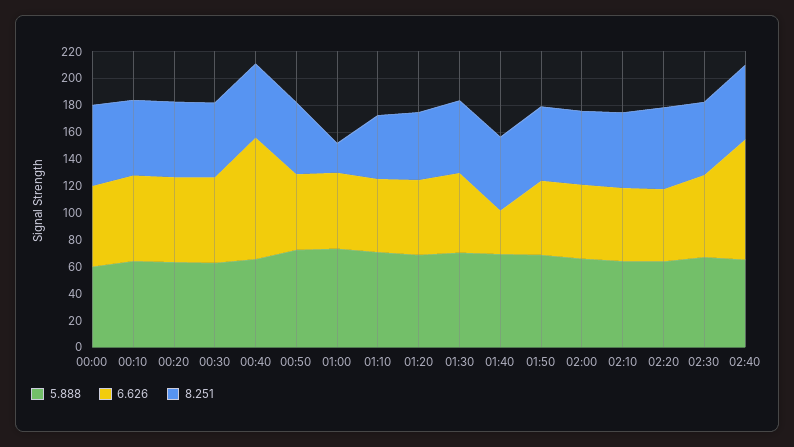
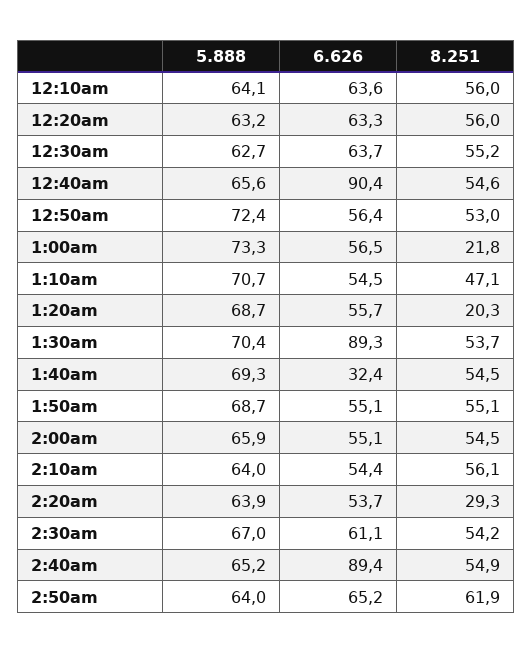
5.888, 00:00: 60 -> none
6.626, 00:00: 60 -> none
8.251, 00:00: 60 -> none
8.251, 01:20: 50 -> 20.3
6.626, 01:30: 60 -> 89.3
8.251, 02:20: 60 -> 29.3
5.888, 2:50am: none -> 64
6.626, 2:50am: none -> 65.2
8.251, 2:50am: none -> 61.9

